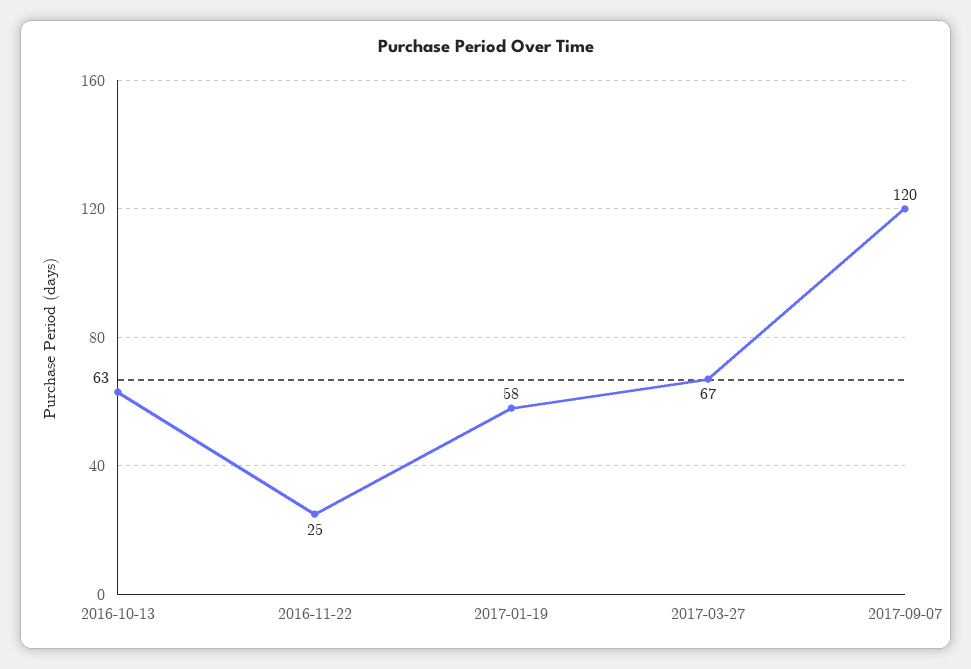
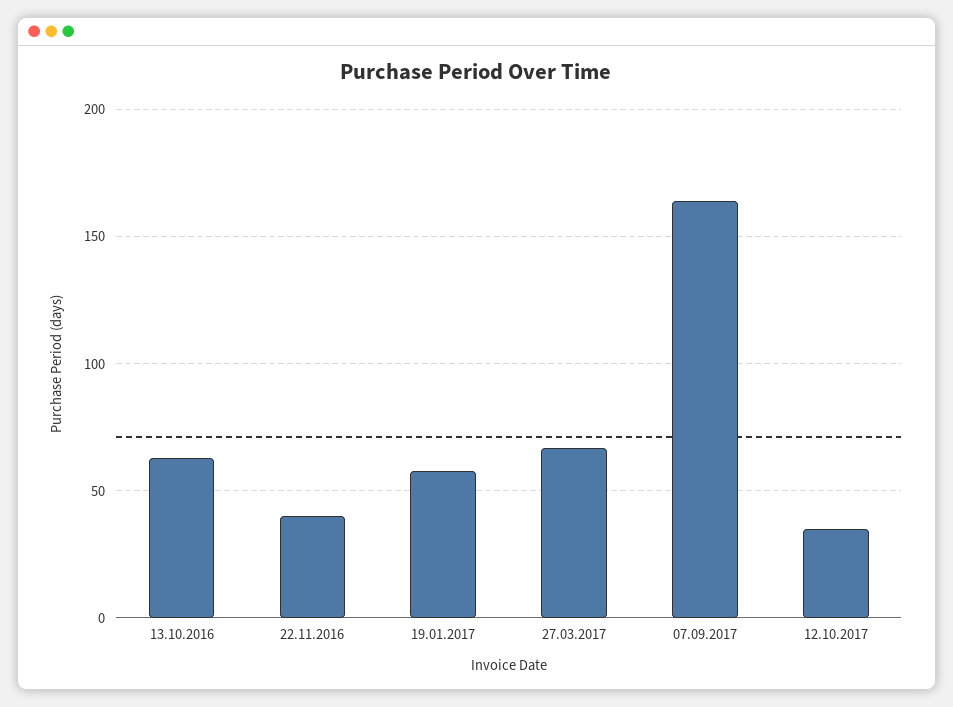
2016-11-22: 25 -> 40
2017-09-07: 120 -> 165
12.10.2017: none -> 35

